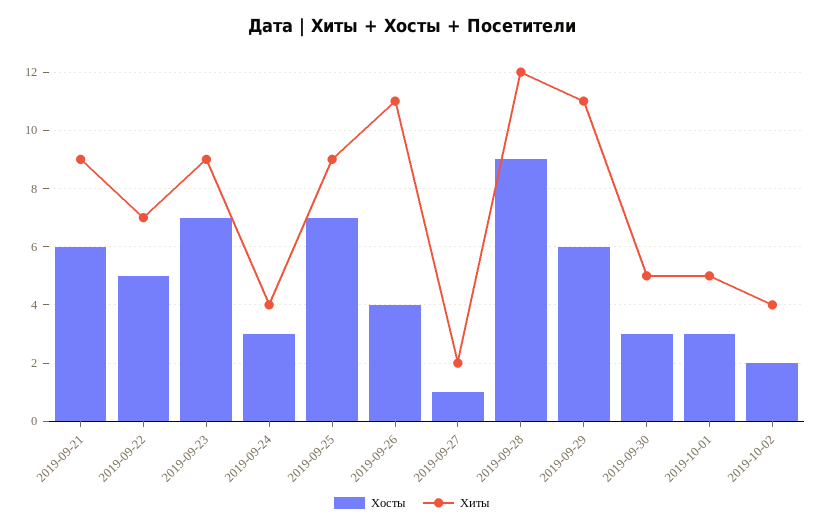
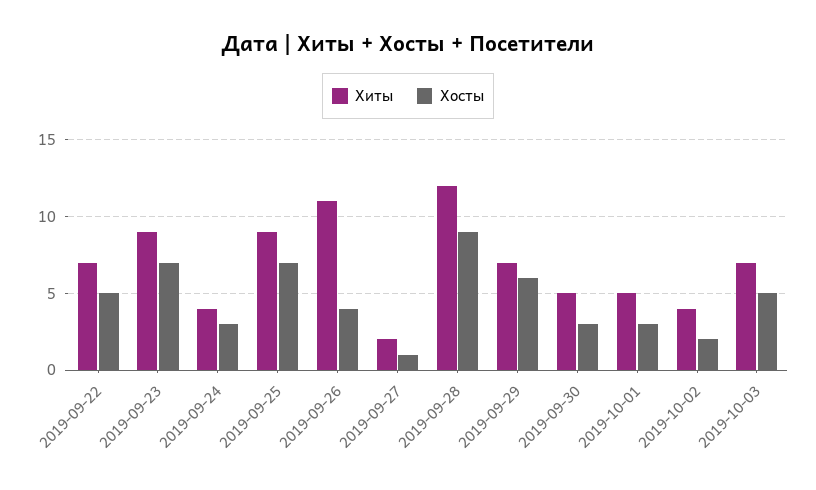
Хосты, 2019-09-21: 6 -> none
Хиты, 2019-09-21: 9 -> none
Хиты, 2019-09-29: 11 -> 7
Хиты, 2019-10-03: none -> 7
Хосты, 2019-10-03: none -> 5

